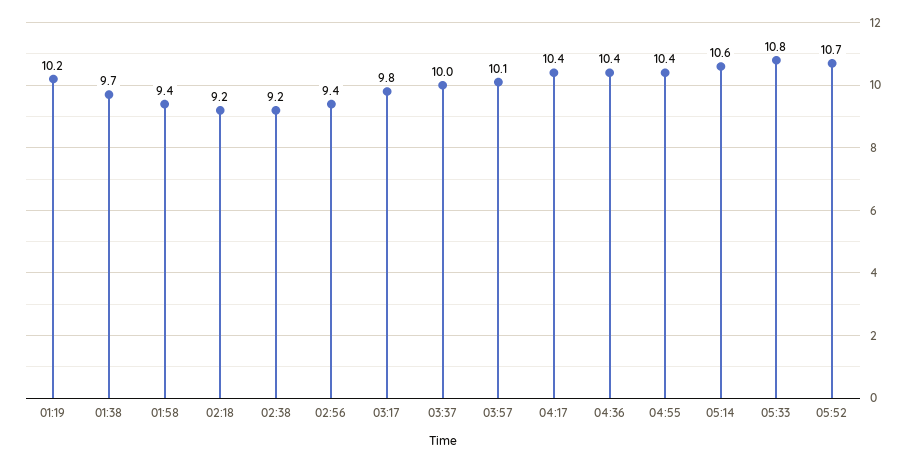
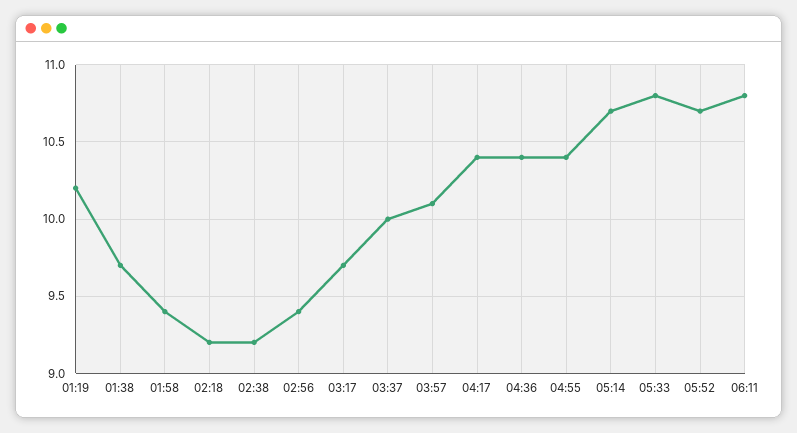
03:17: 9.8 -> 9.7
05:14: 10.6 -> 10.7
06:11: none -> 10.8

